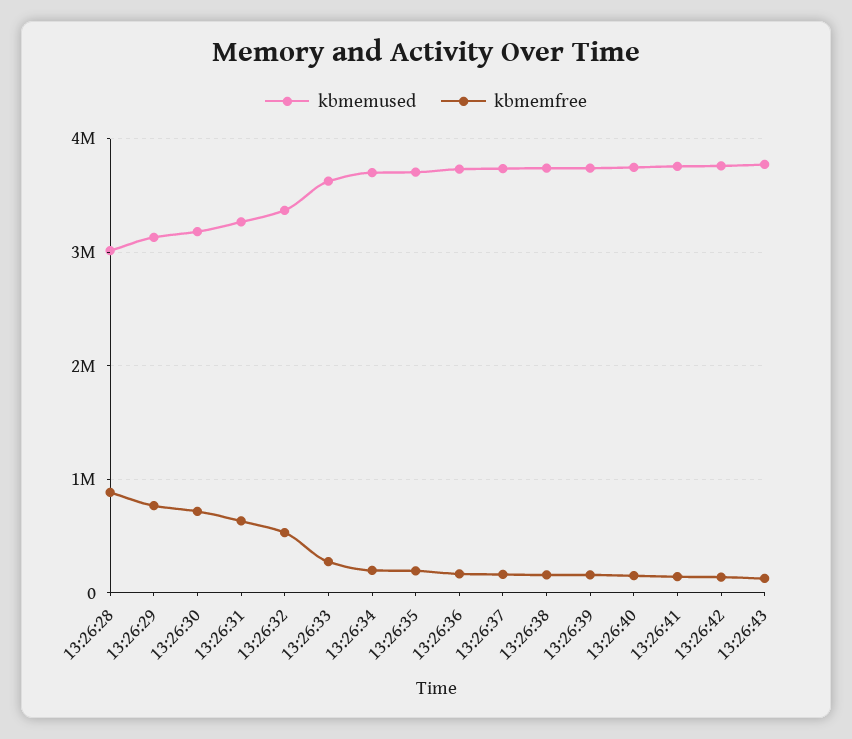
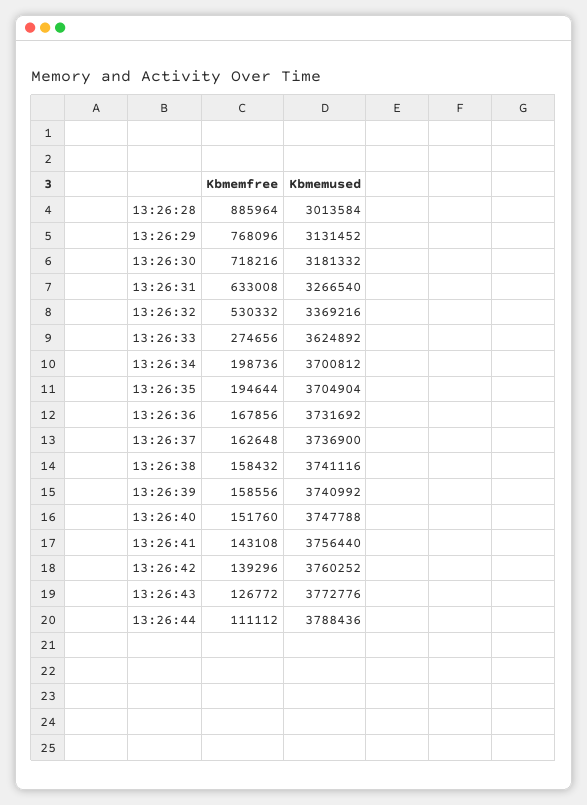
kbmemfree, 13:26:44: none -> 111112
kbmemused, 13:26:44: none -> 3788436

